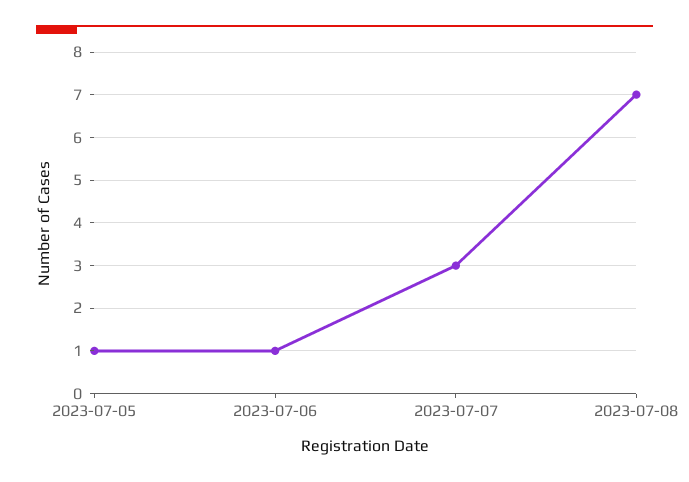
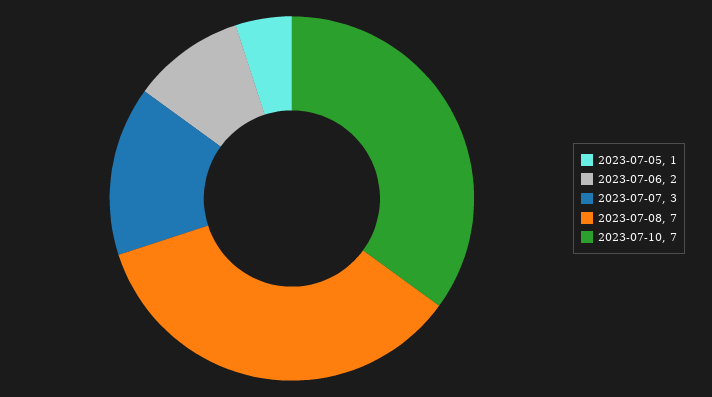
2023-07-06: 1 -> 2
2023-07-10: none -> 7

